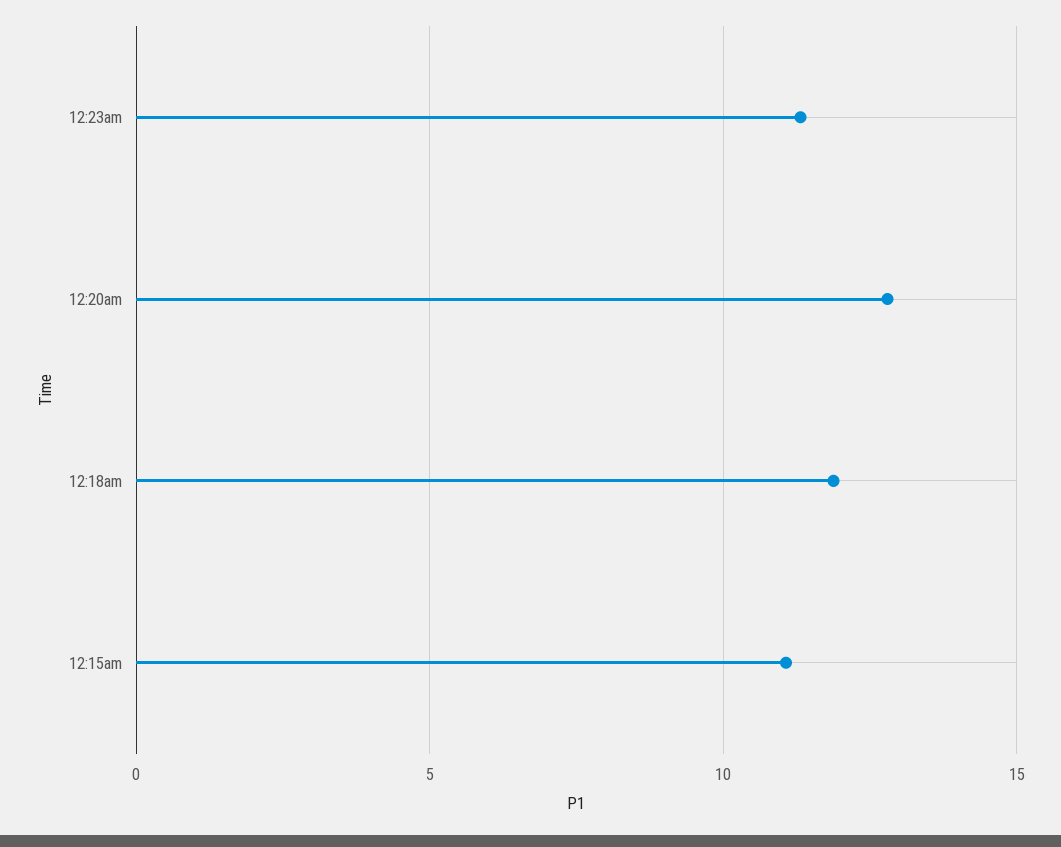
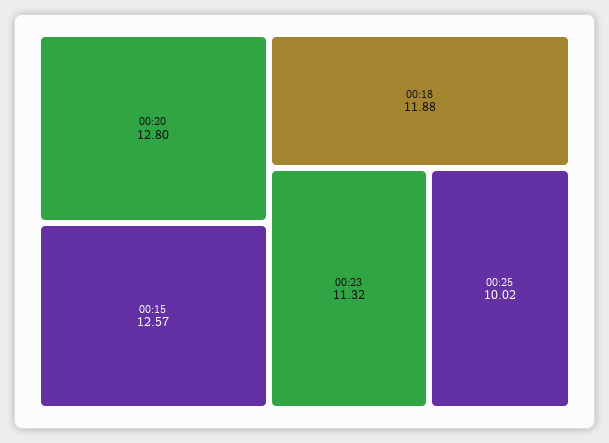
12:15am: 11 -> 12.57
00:25: none -> 10.02

